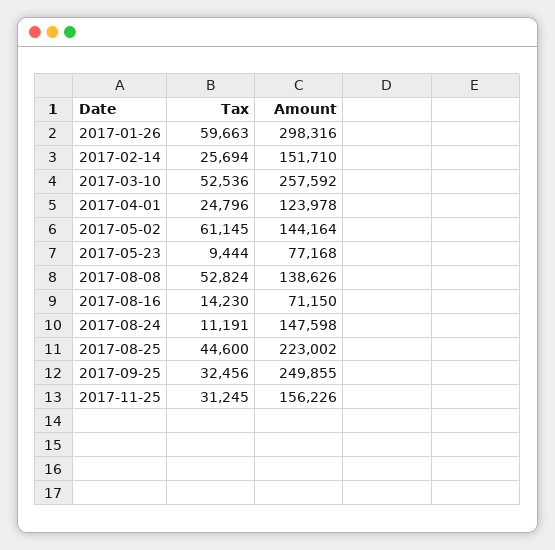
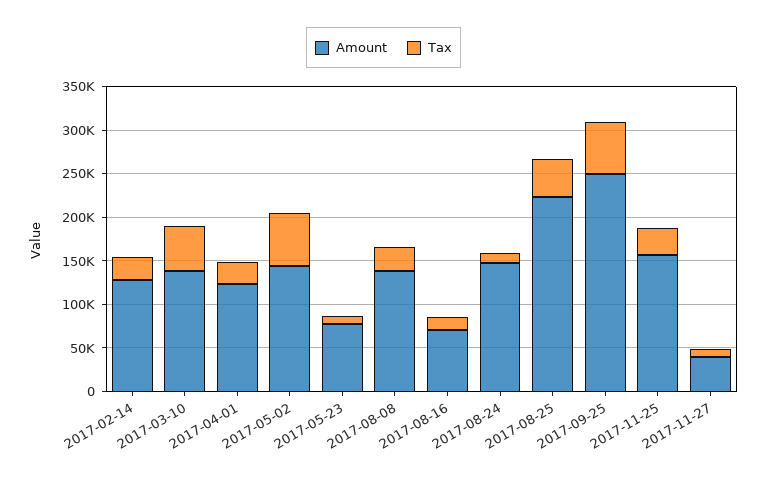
Tax, 2017-01-26: 59663 -> none
Amount, 2017-01-26: 298316 -> none
Amount, 2017-02-14: 151710 -> 130000
Amount, 2017-03-10: 257592 -> 140000
Tax, 2017-08-08: 52824 -> 30000
Tax, 2017-09-25: 32456 -> 60000
Amount, 2017-11-27: none -> 40000
Tax, 2017-11-27: none -> 10000

